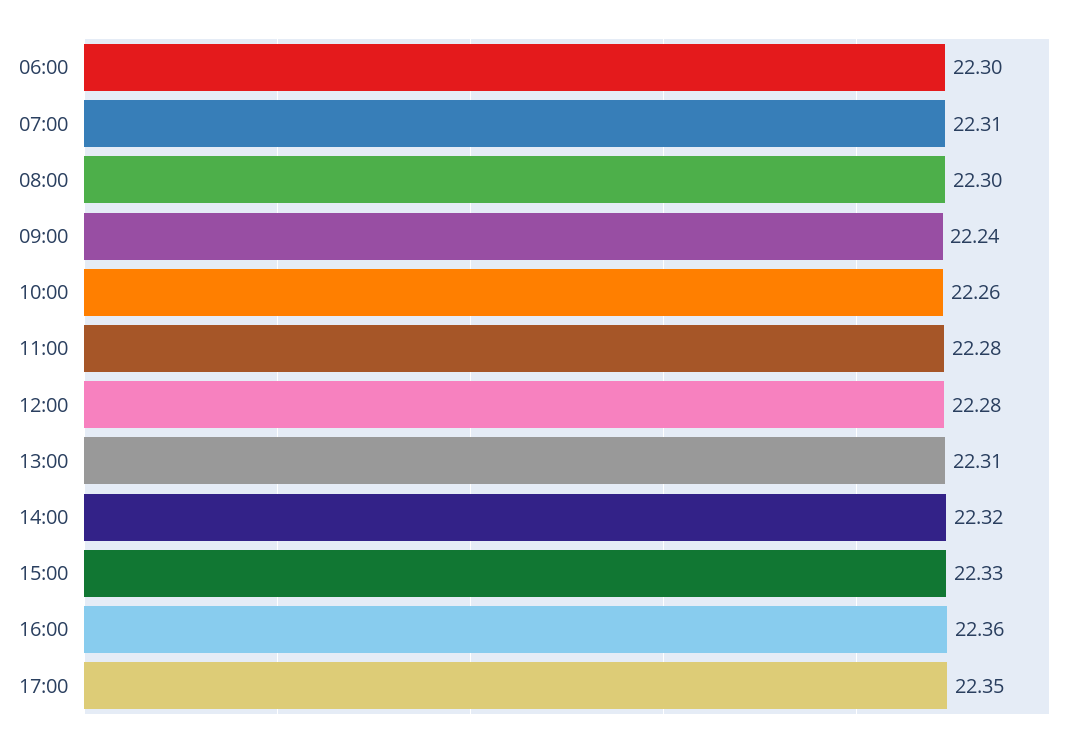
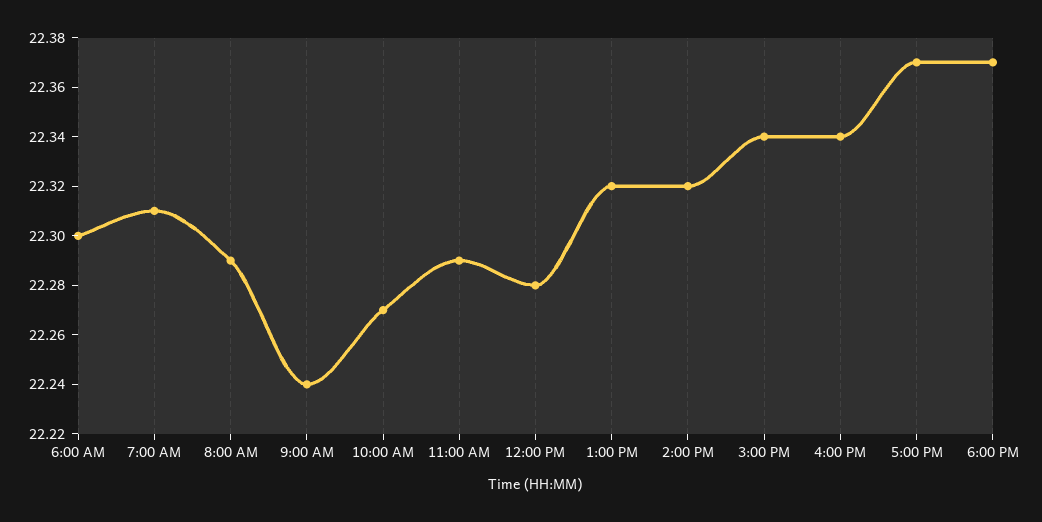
08:00: 22.3 -> 22.29
10:00: 22.26 -> 22.27
11:00: 22.28 -> 22.29
13:00: 22.31 -> 22.32
15:00: 22.33 -> 22.34
16:00: 22.36 -> 22.34
17:00: 22.35 -> 22.37
6:00 PM: none -> 22.37

